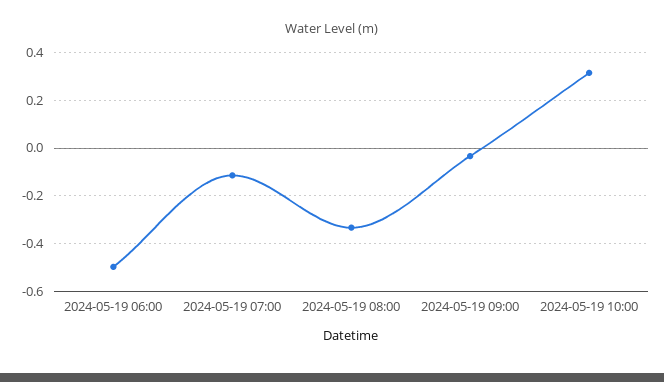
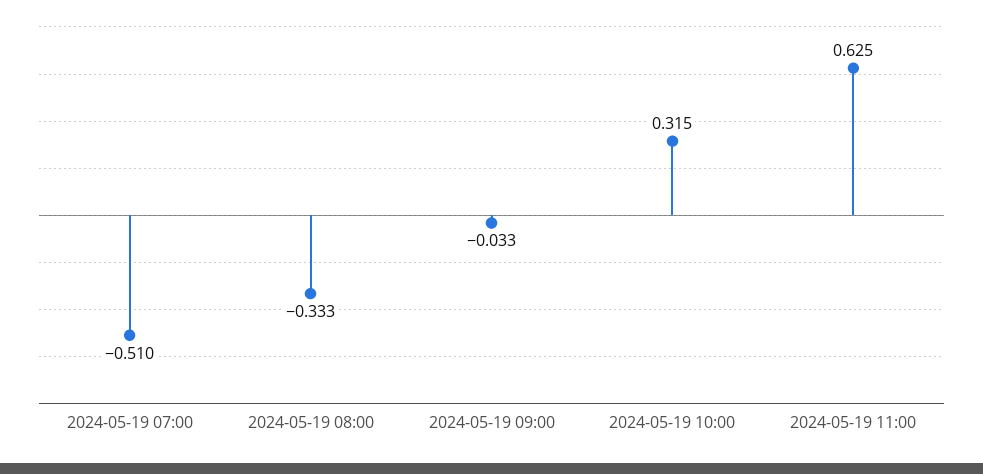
2024-05-19 06:00: -0.5 -> none
2024-05-19 07:00: -0.1 -> -0.51
2024-05-19 11:00: none -> 0.625

